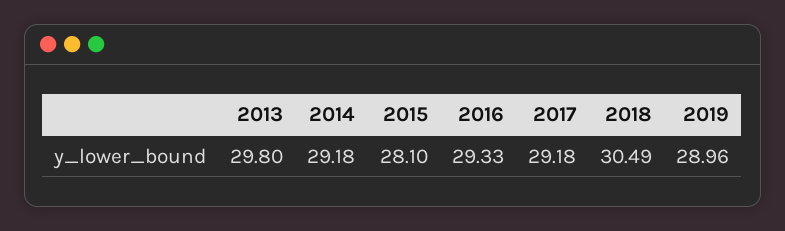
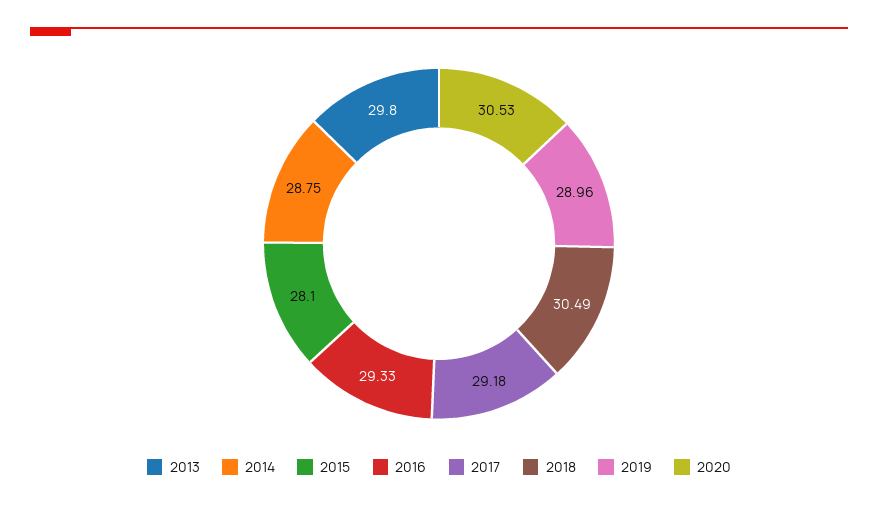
2014: 29.18 -> 28.75
2020: none -> 30.53

